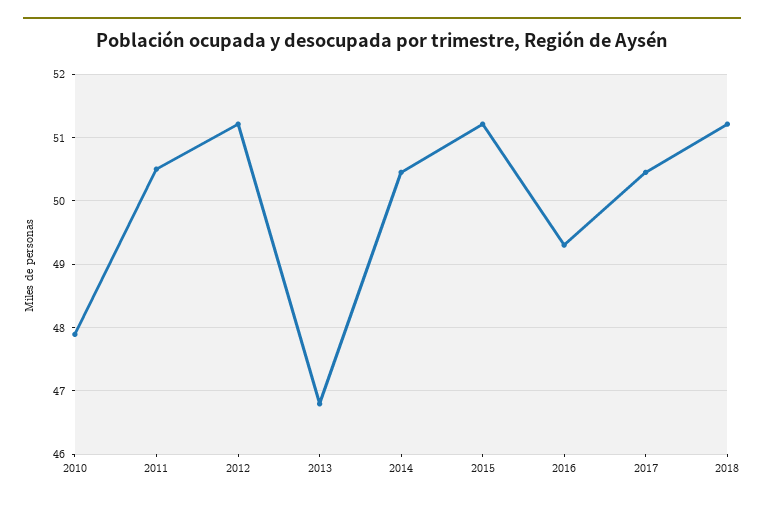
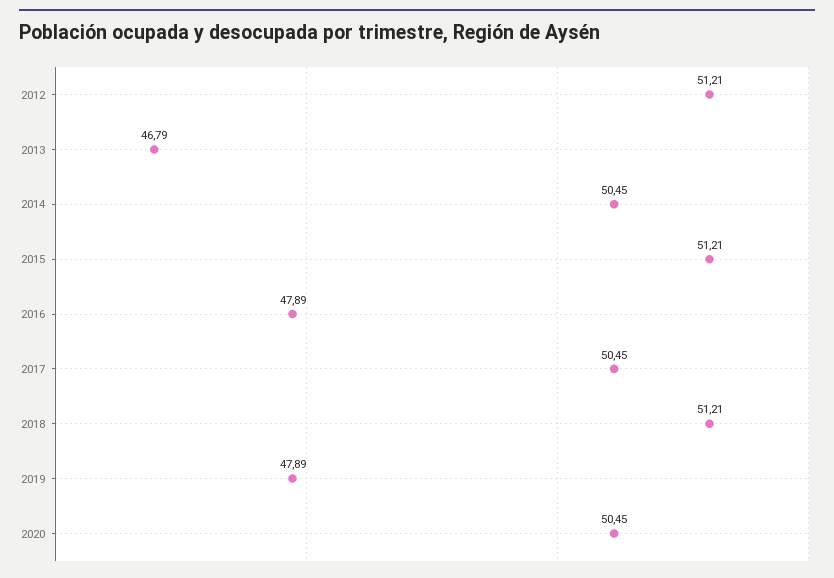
2010: 47.9 -> none
2011: 50.5 -> none
2016: 49.3 -> 47.89
2019: none -> 47.89
2020: none -> 50.45

